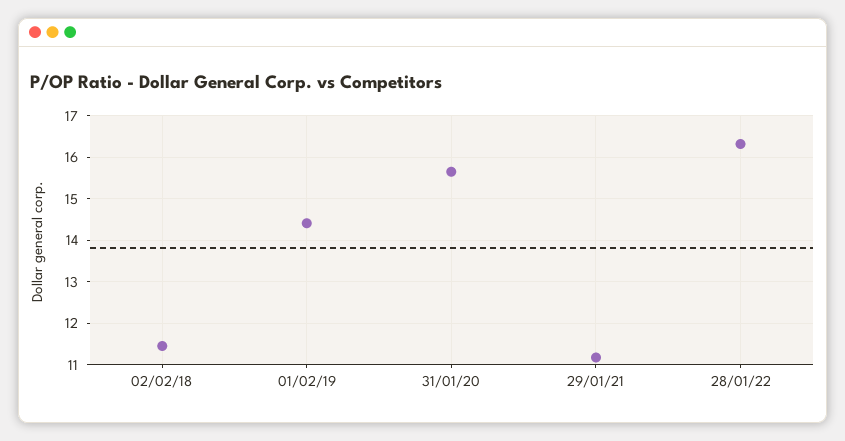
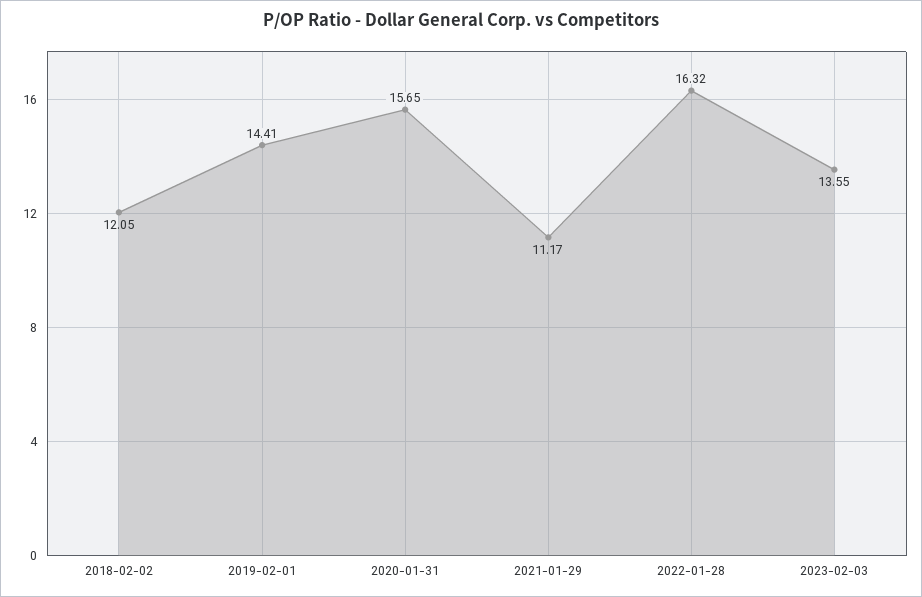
02/02/18: 11.4 -> 12.05
2023-02-03: none -> 13.55

